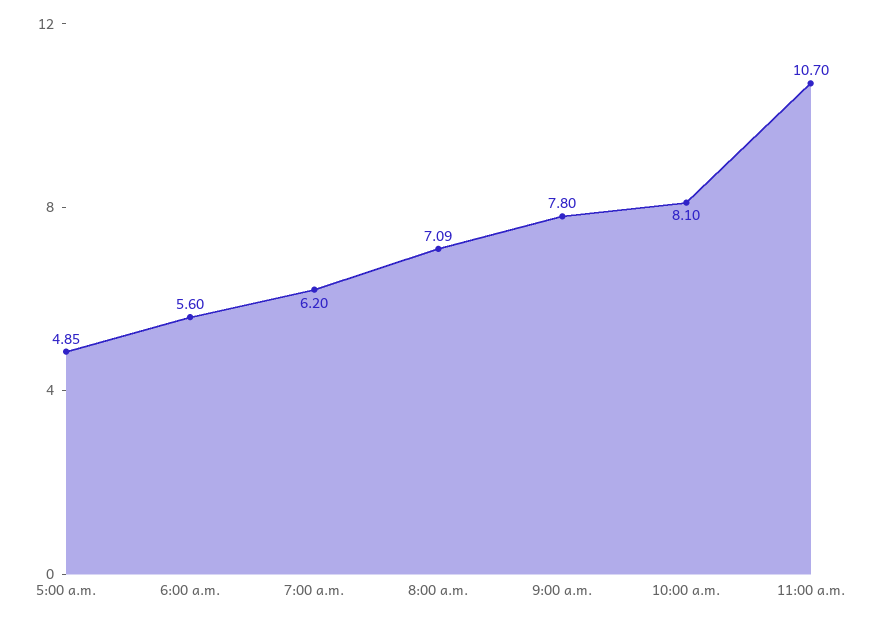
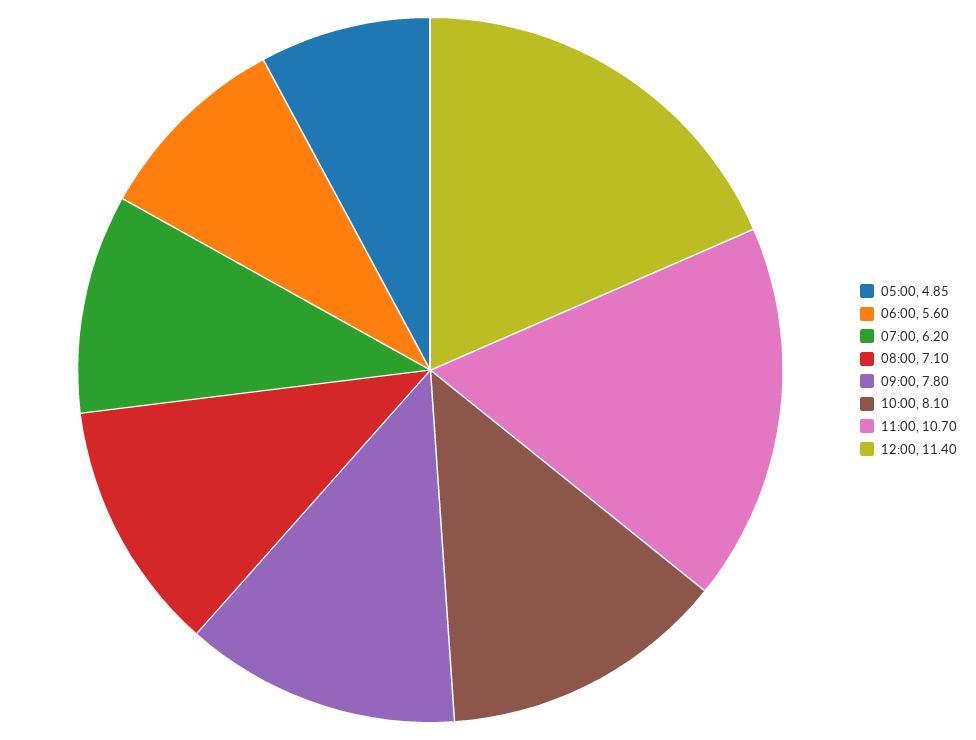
8:00 a.m.: 7.09 -> 7.1
12:00: none -> 11.4

